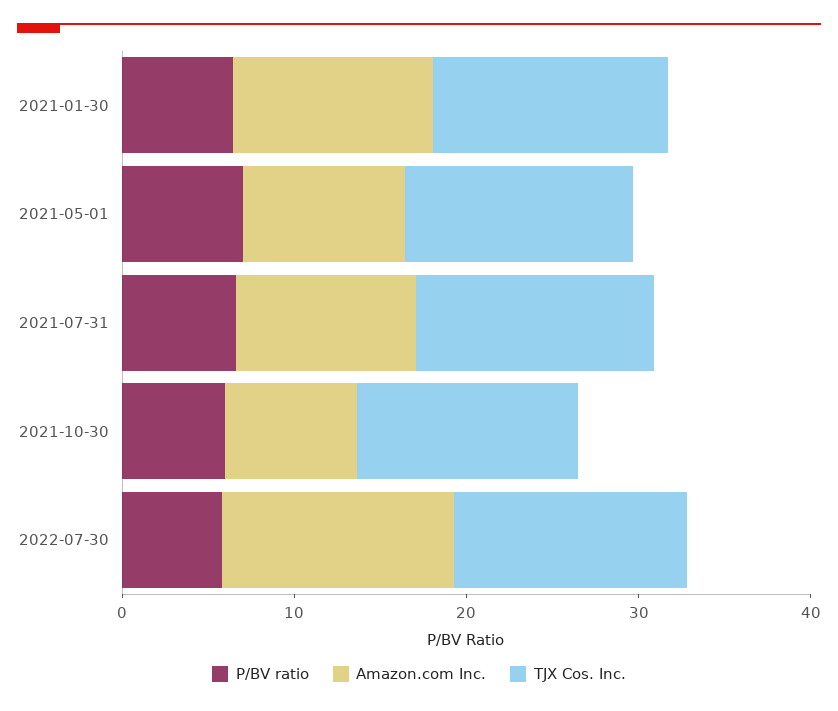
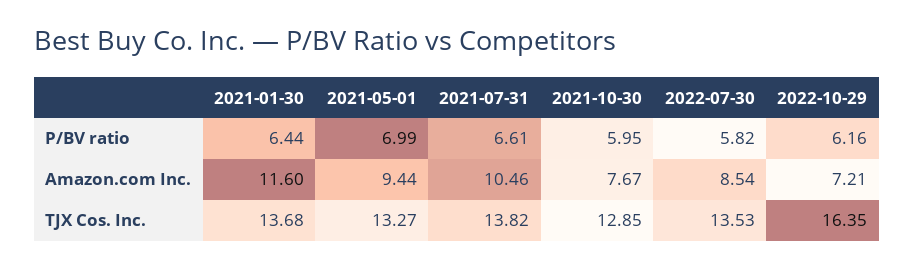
Amazon.com Inc., 2022-07-30: 14 -> 8.54
P/BV ratio, 2022-10-29: none -> 6.16
Amazon.com Inc., 2022-10-29: none -> 7.21
TJX Cos. Inc., 2022-10-29: none -> 16.35

